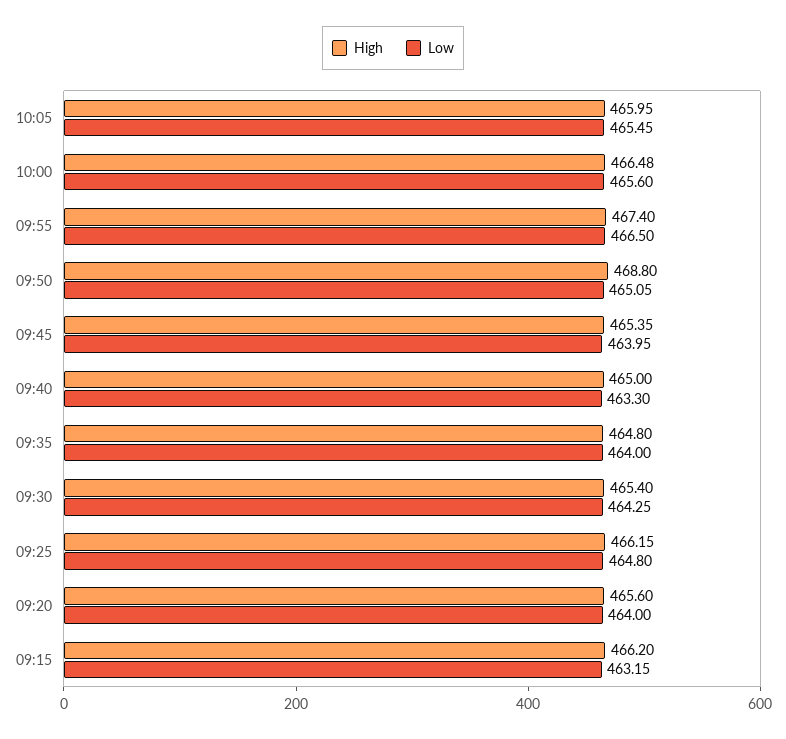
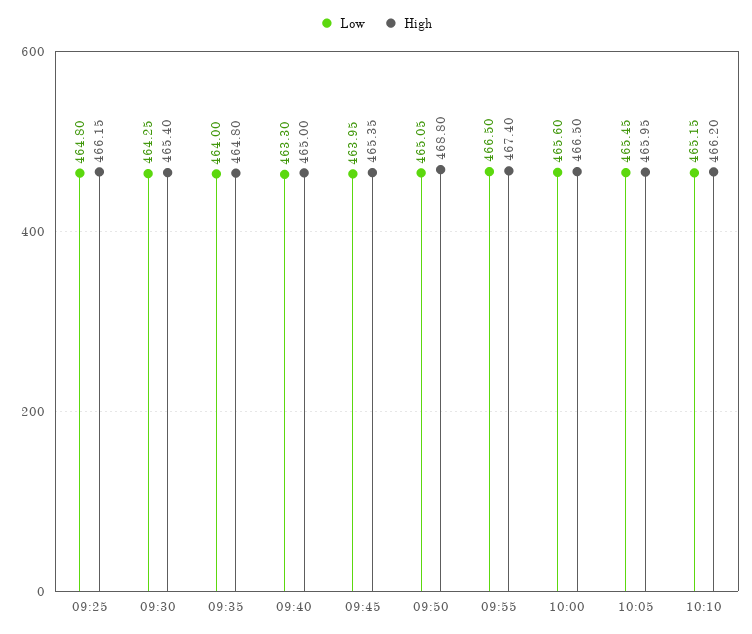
High, 10:00: 466.48 -> 466.5
High, 09:20: 465.6 -> none
Low, 09:20: 464 -> none
High, 09:15: 466.2 -> none
Low, 09:15: 463.15 -> none
Low, 10:10: none -> 465.15
High, 10:10: none -> 466.2

